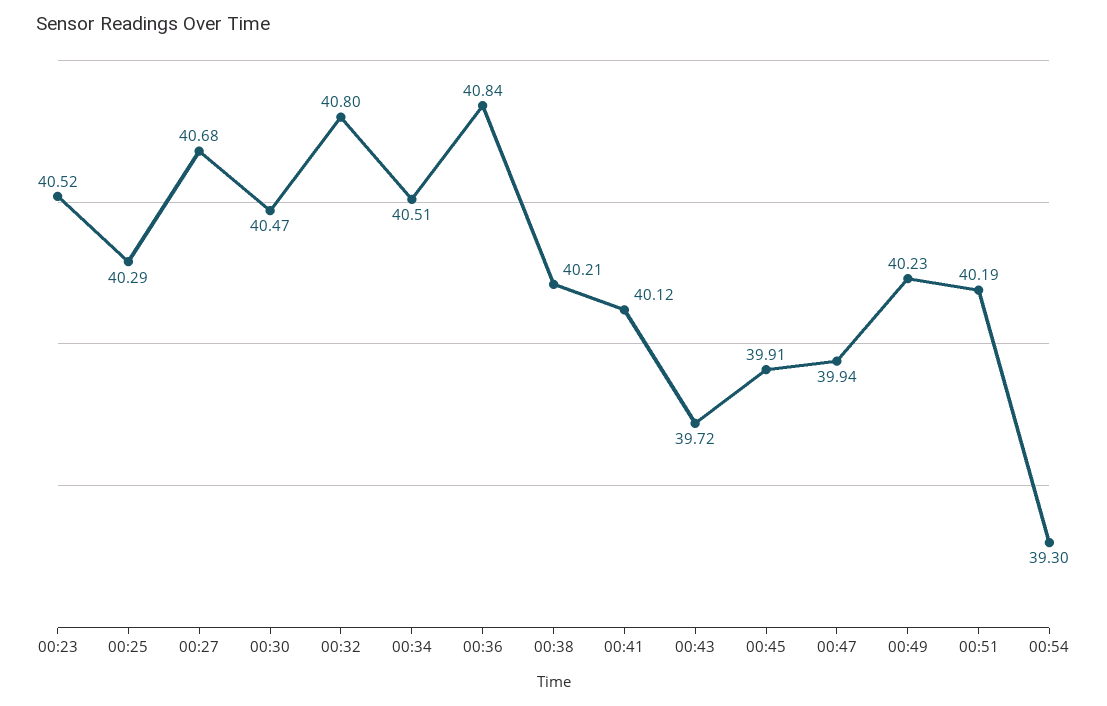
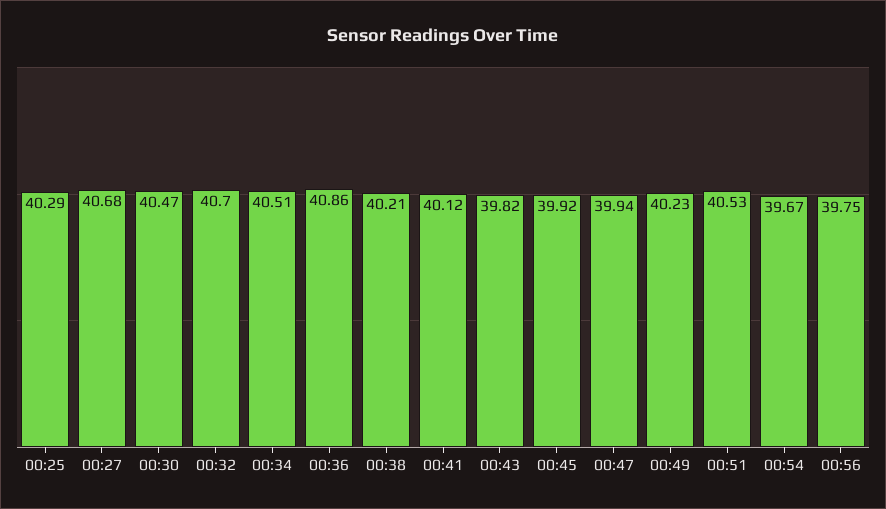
00:23: 40.52 -> none
00:32: 40.8 -> 40.7
00:36: 40.84 -> 40.86
00:43: 39.72 -> 39.82
00:45: 39.91 -> 39.92
00:51: 40.19 -> 40.53
00:54: 39.3 -> 39.67
00:56: none -> 39.75

